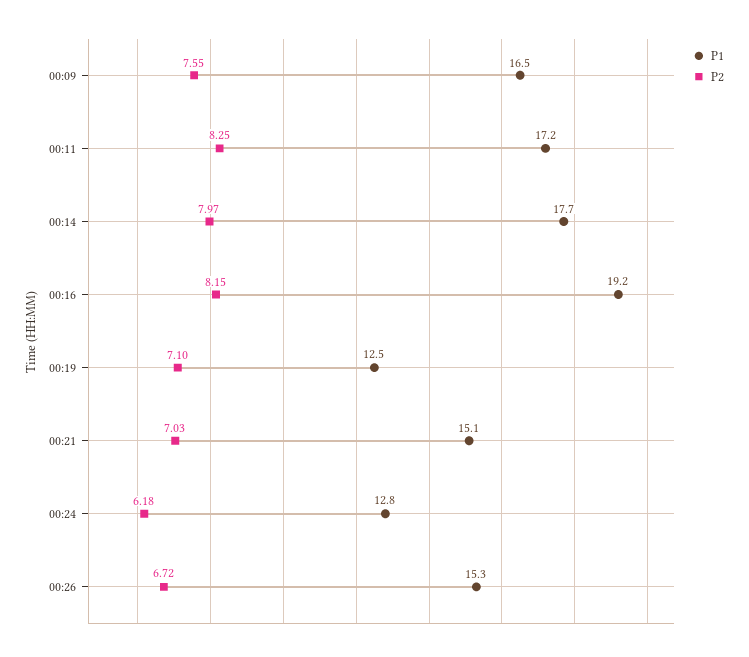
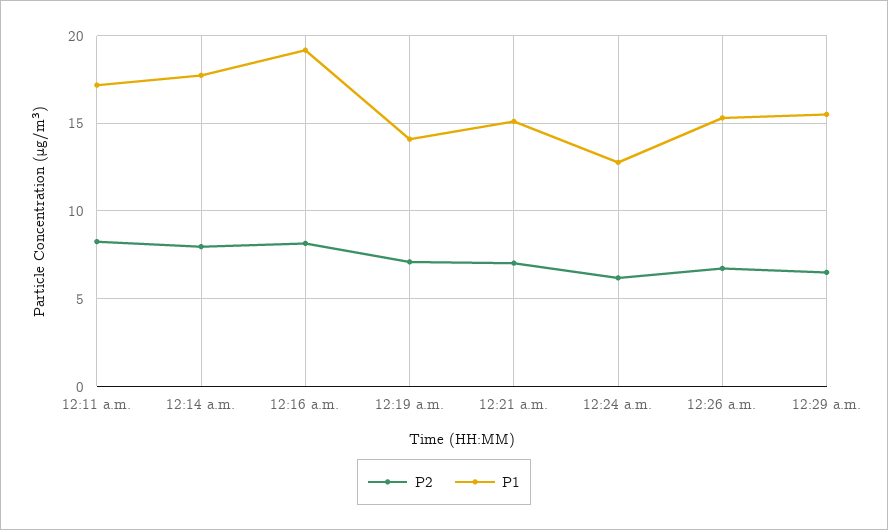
P1, 00:09: 16.5 -> none
P2, 00:09: 7.55 -> none
P1, 00:19: 12.5 -> 14
P2, 12:29 a.m.: none -> 6.5
P1, 12:29 a.m.: none -> 15.5

